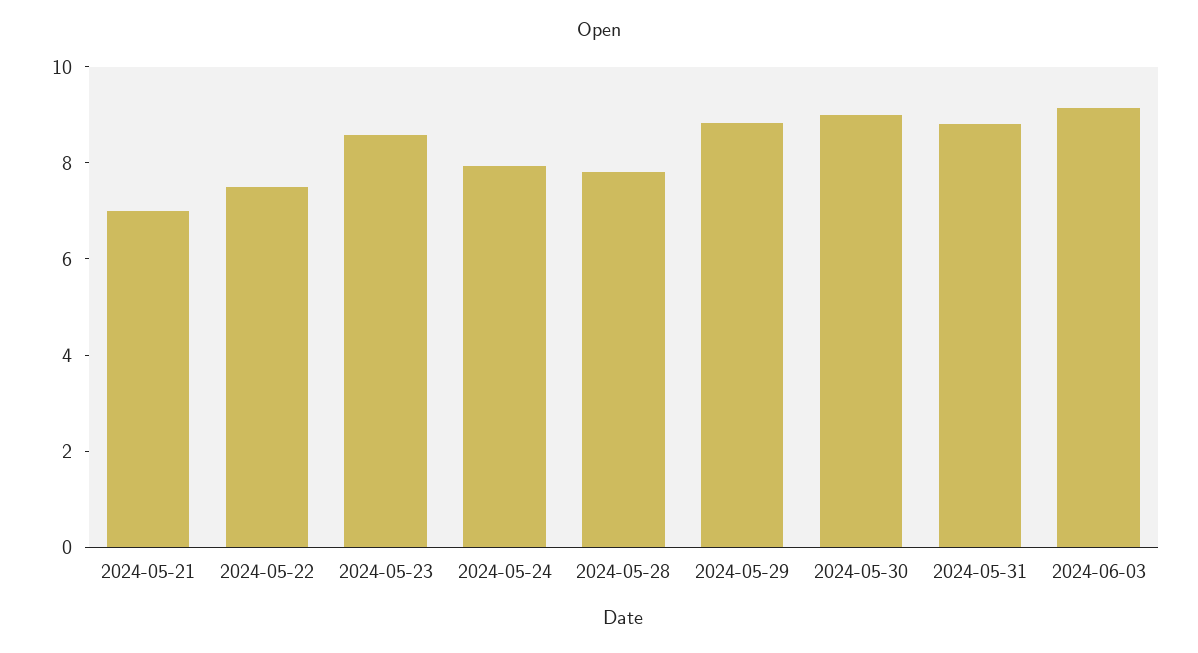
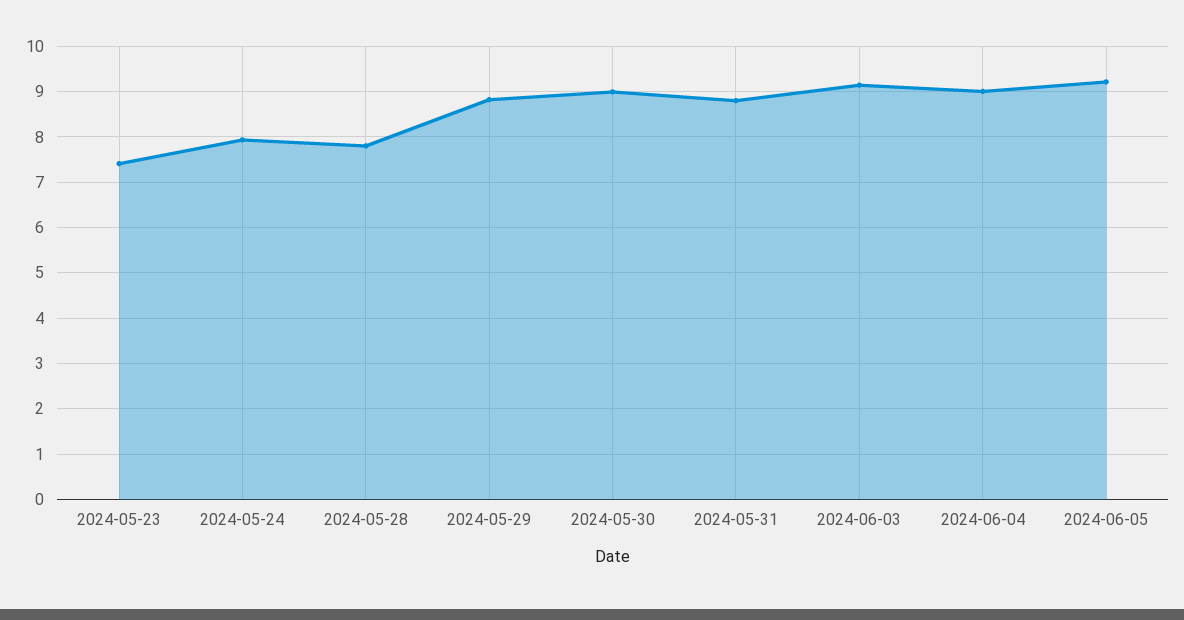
2024-05-21: 7 -> none
2024-05-22: 7.5 -> none
2024-05-23: 8.5 -> 7.4
2024-06-04: none -> 9
2024-06-05: none -> 9.2

